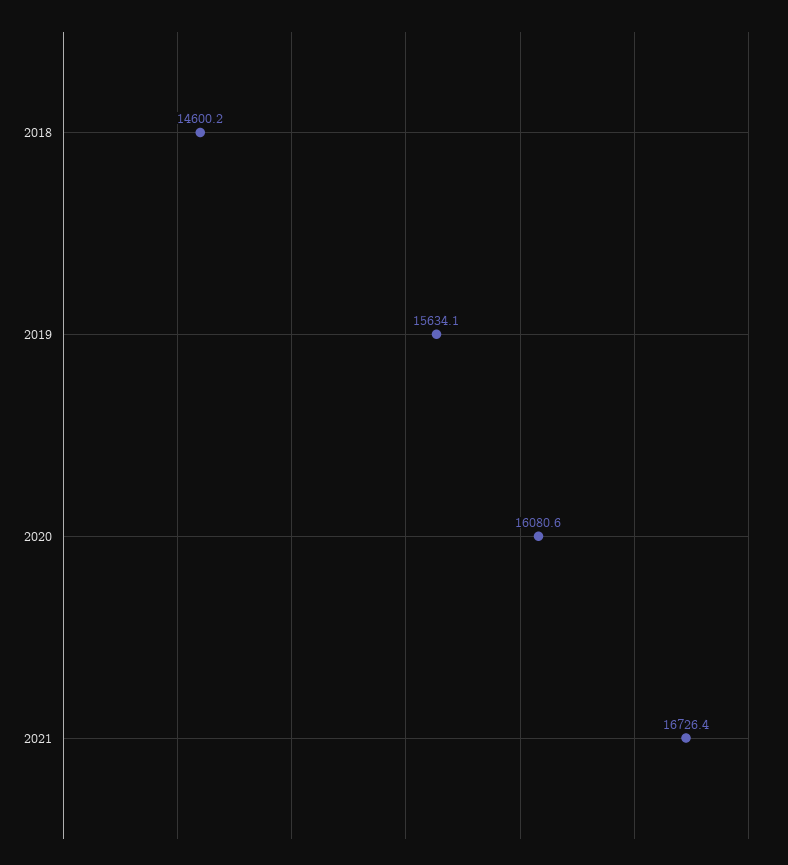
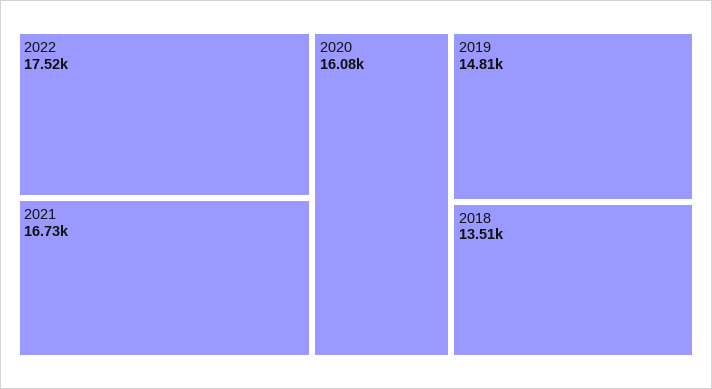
2018: 14600.2 -> 13510
2019: 15634.1 -> 14810
2022: none -> 17520

